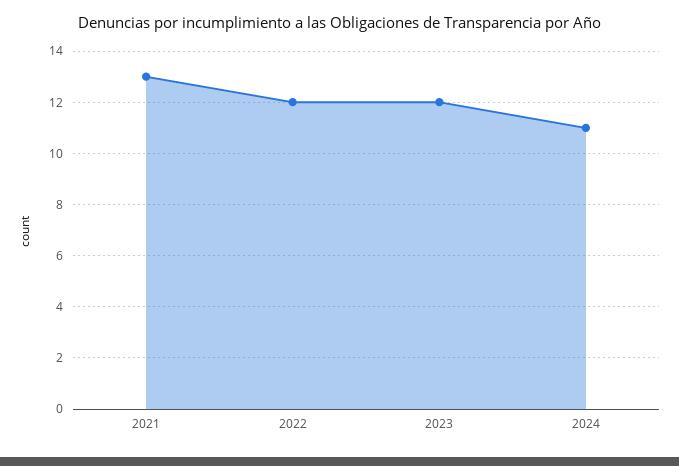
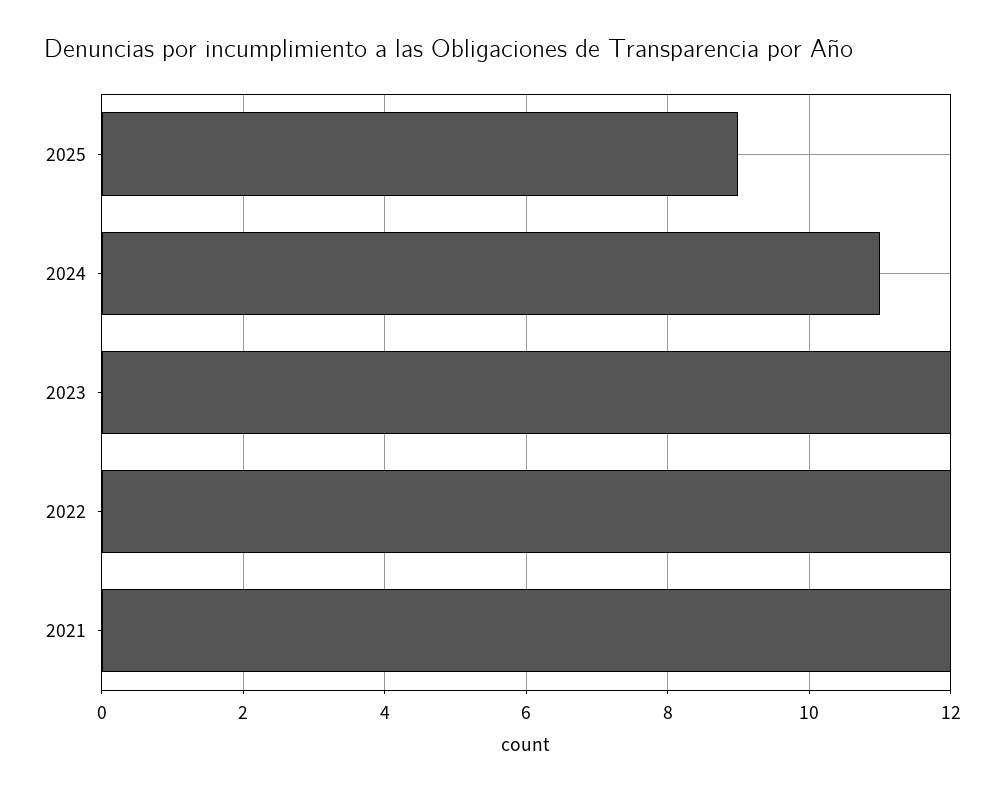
2021: 13 -> 12
2025: none -> 9

